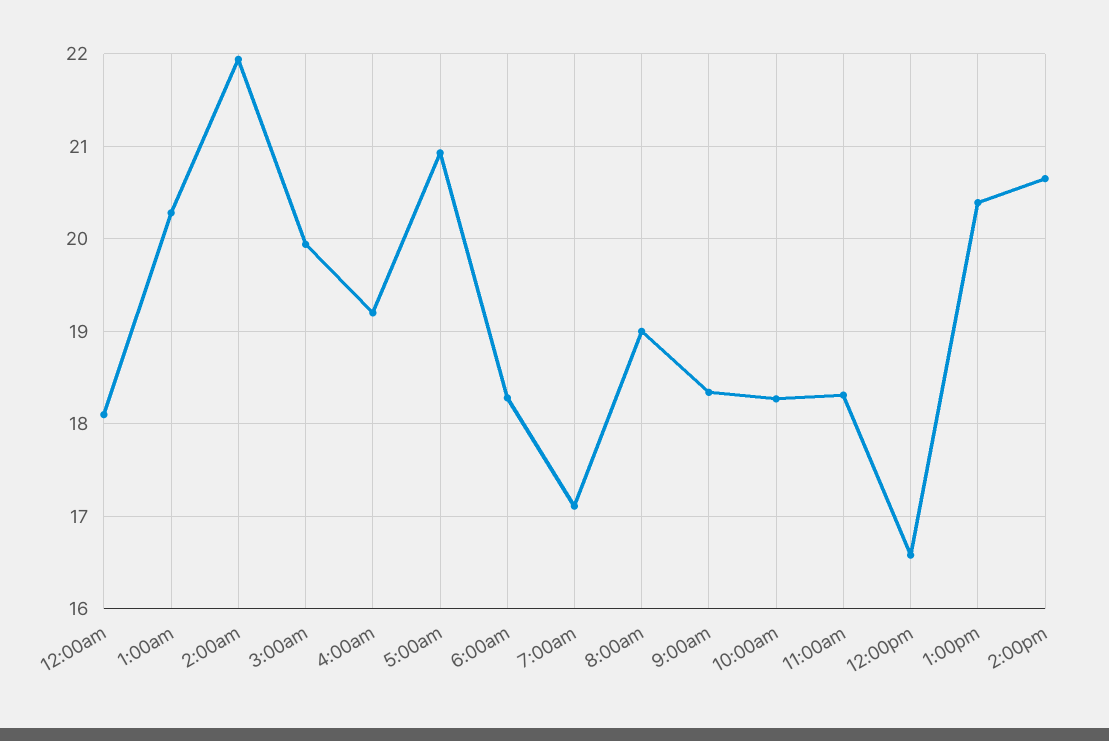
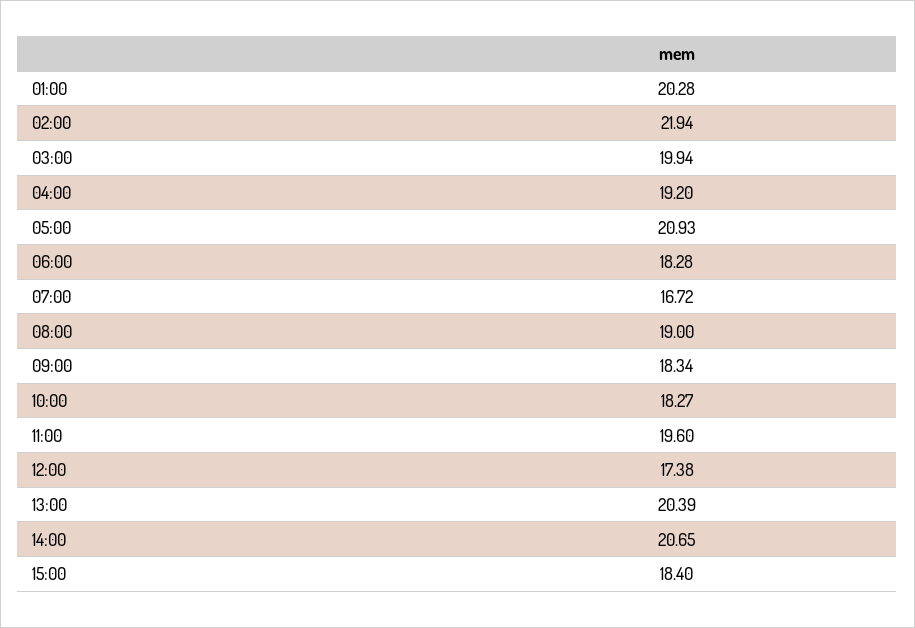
12:00am: 18.1 -> none
7:00am: 17.1 -> 16.72
11:00am: 18.3 -> 19.6
12:00pm: 16.6 -> 17.38
15:00: none -> 18.4

